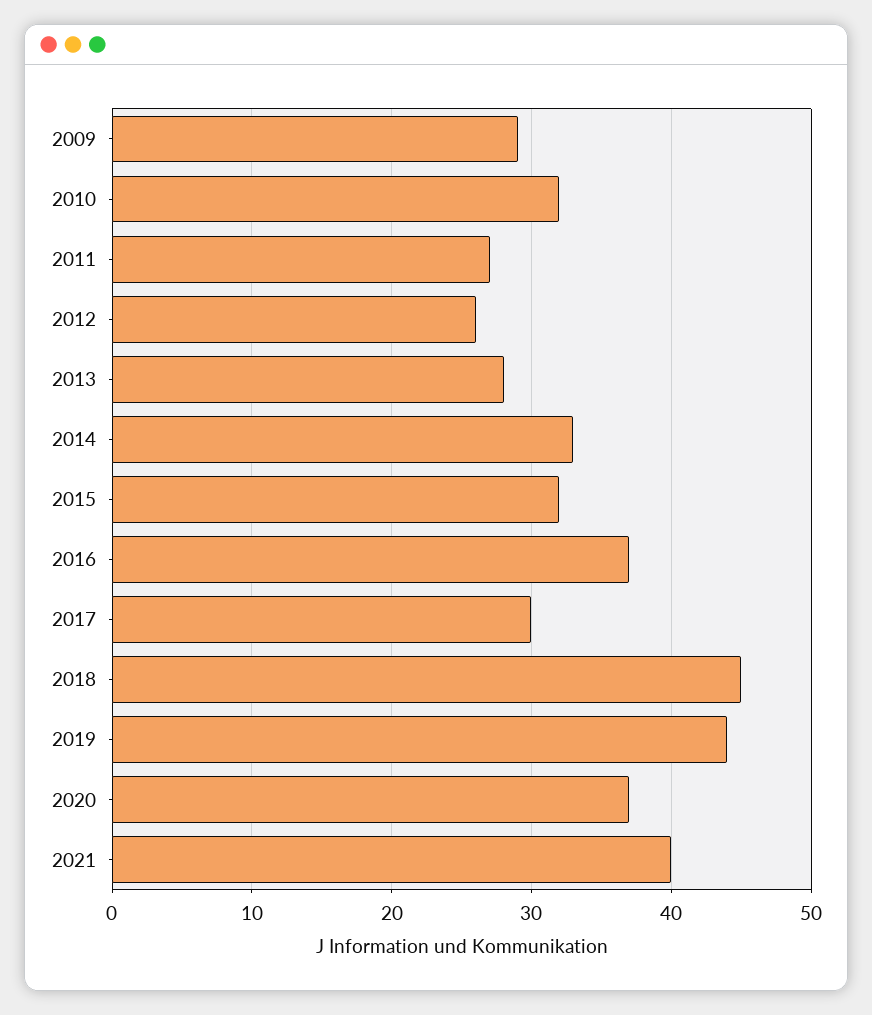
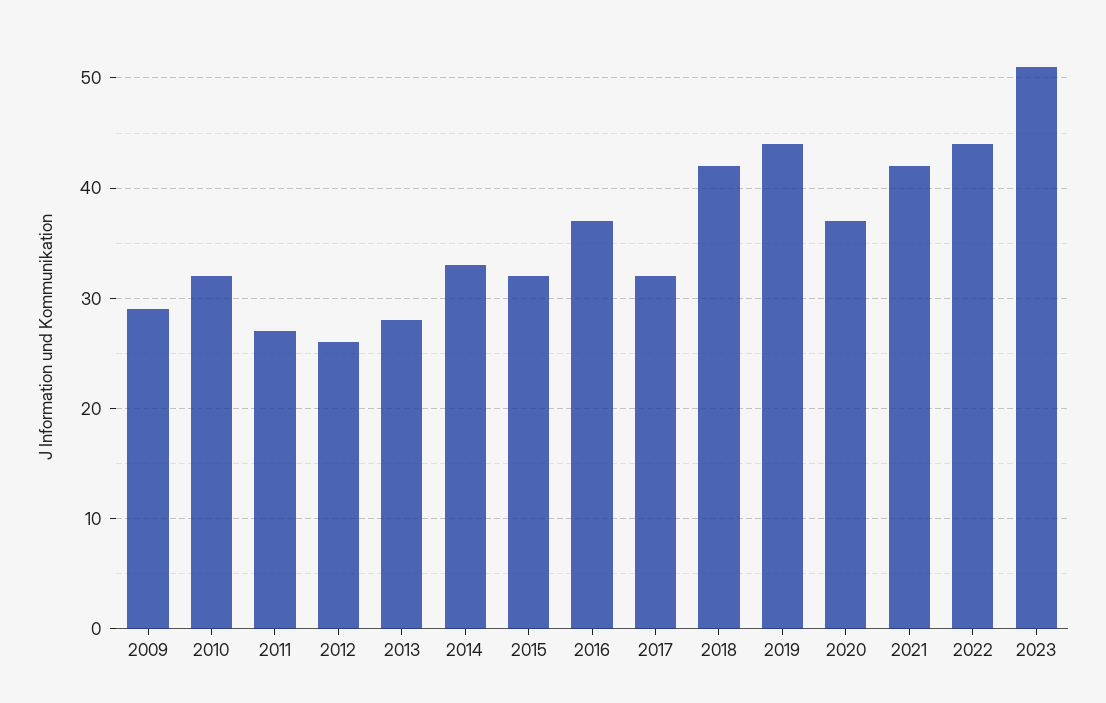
2017: 30 -> 32
2018: 45 -> 42
2021: 40 -> 42
2022: none -> 44
2023: none -> 51

